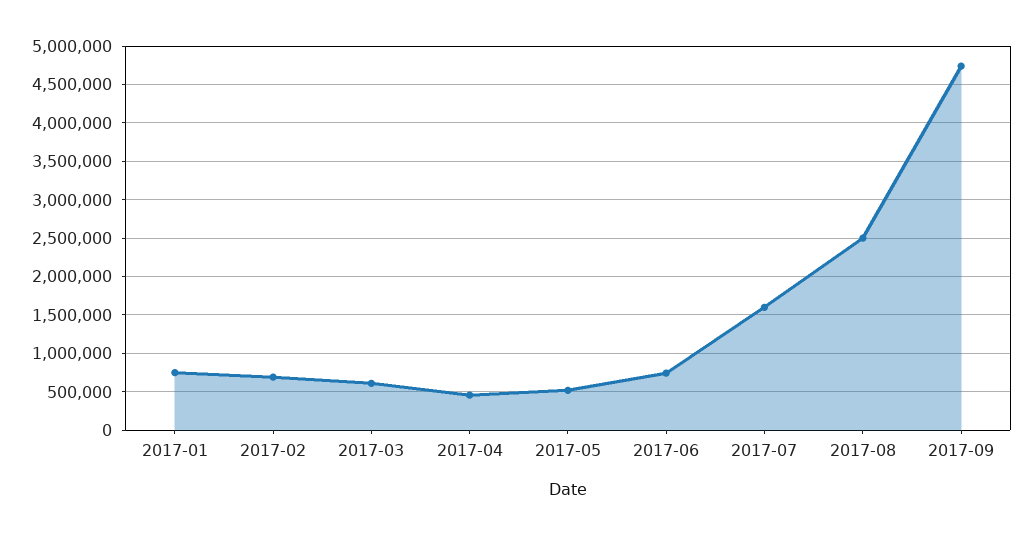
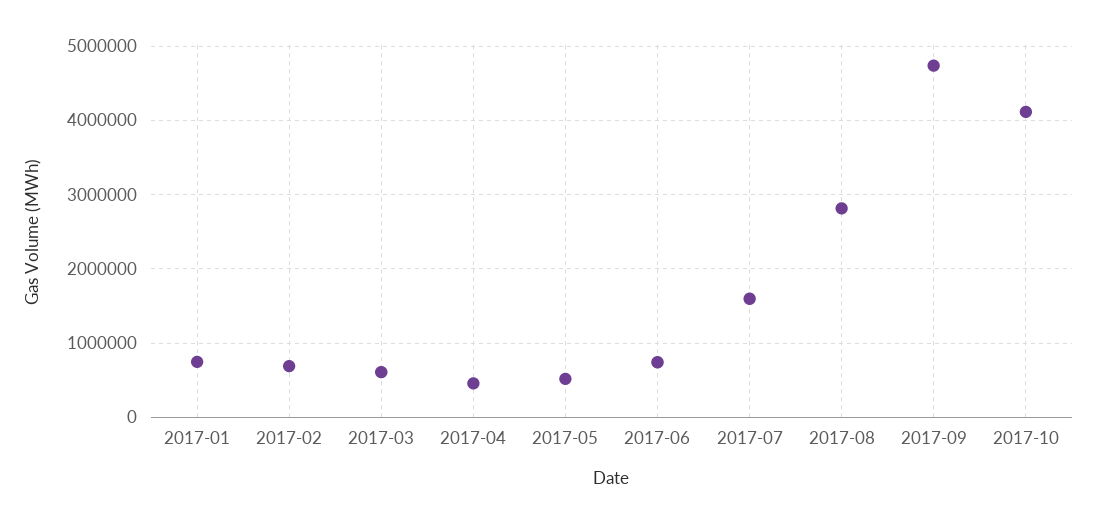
2017-08: 2500000 -> 2800000
2017-10: none -> 4100000

